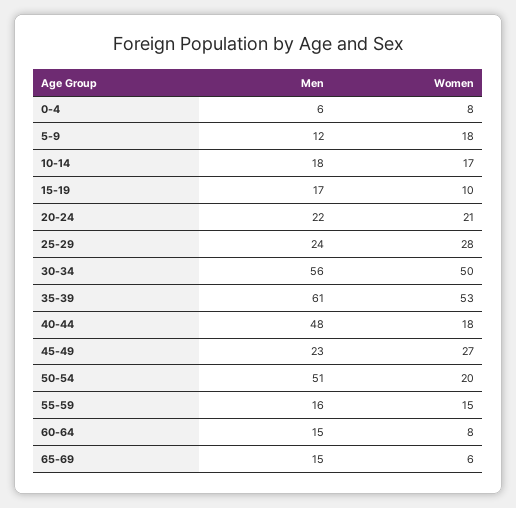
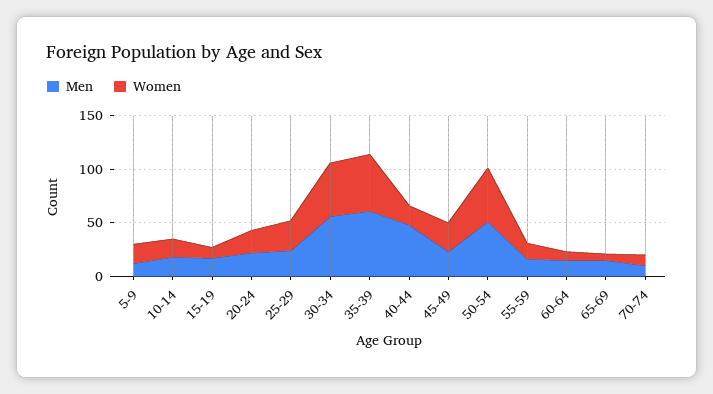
Men, 0-4: 6 -> none
Women, 0-4: 8 -> none
Women, 50-54: 20 -> 50
Men, 70-74: none -> 10
Women, 70-74: none -> 10

